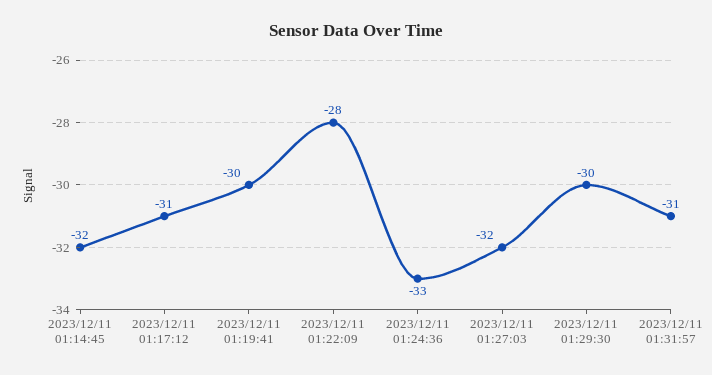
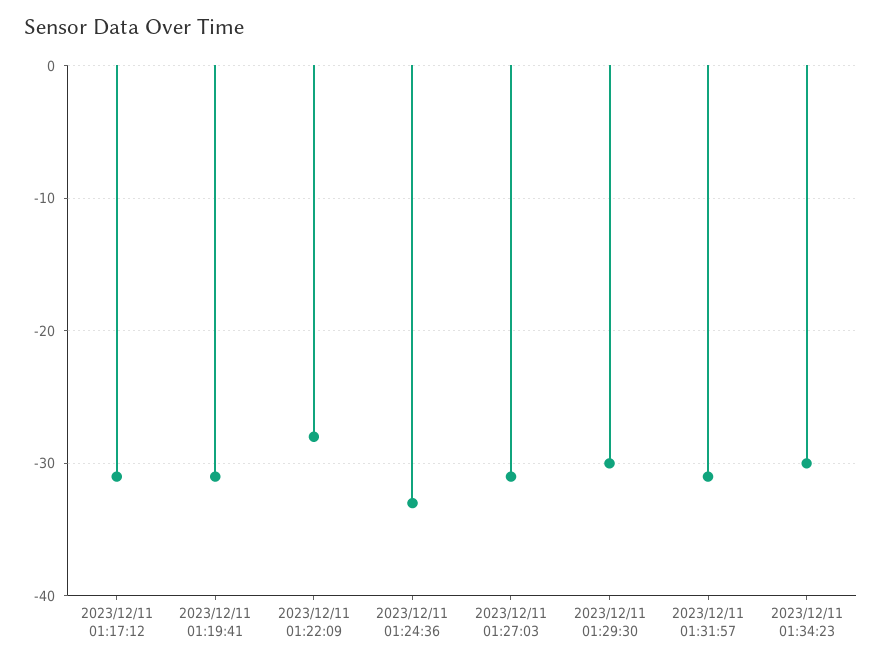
2023/12/11 01:14:45: -32 -> none
2023/12/11 01:19:41: -30 -> -31
2023/12/11 01:27:03: -32 -> -31
2023/12/11 01:34:23: none -> -30

